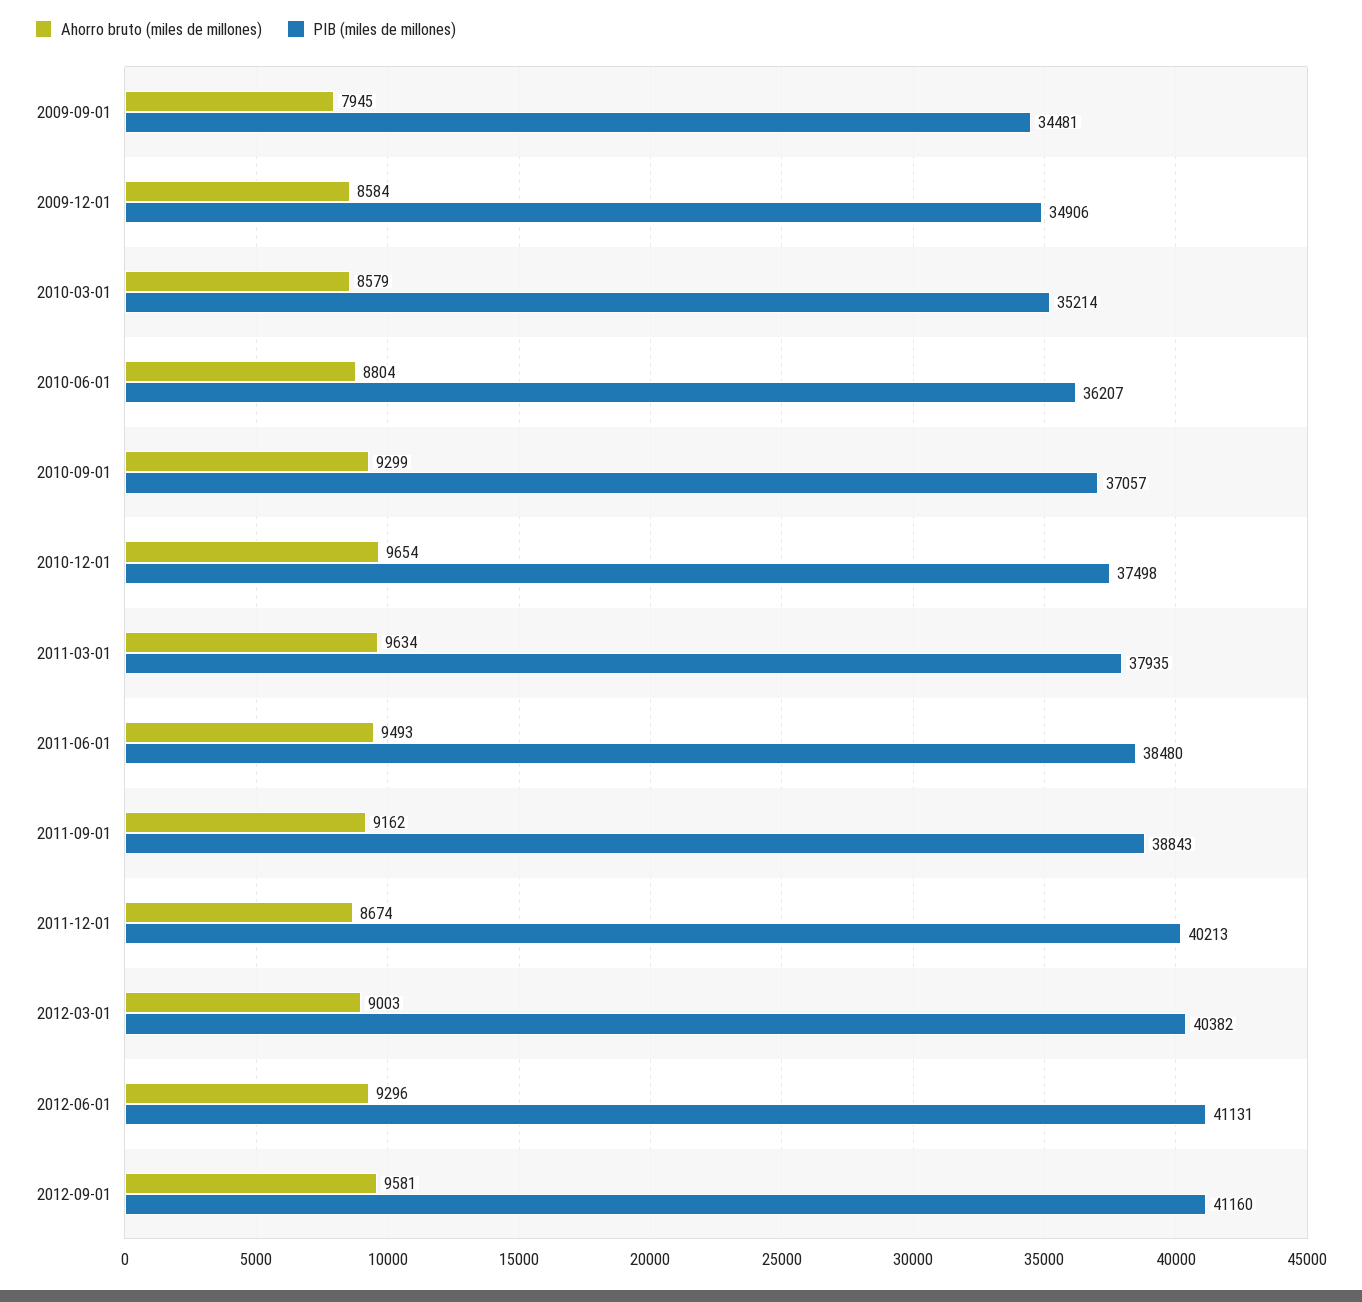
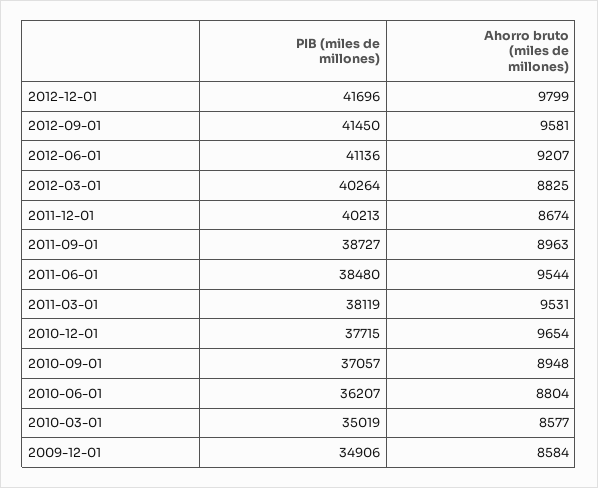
Ahorro bruto (miles de millones), 2009-09-01: 7945 -> none
PIB (miles de millones), 2009-09-01: 34481 -> none
Ahorro bruto (miles de millones), 2010-03-01: 8579 -> 8577
PIB (miles de millones), 2010-03-01: 35214 -> 35019
Ahorro bruto (miles de millones), 2010-09-01: 9299 -> 8948
PIB (miles de millones), 2010-12-01: 37498 -> 37715
Ahorro bruto (miles de millones), 2011-03-01: 9634 -> 9531
PIB (miles de millones), 2011-03-01: 37935 -> 38119
Ahorro bruto (miles de millones), 2011-06-01: 9493 -> 9544
Ahorro bruto (miles de millones), 2011-09-01: 9162 -> 8963
PIB (miles de millones), 2011-09-01: 38843 -> 38727
Ahorro bruto (miles de millones), 2012-03-01: 9003 -> 8825
PIB (miles de millones), 2012-03-01: 40382 -> 40264
Ahorro bruto (miles de millones), 2012-06-01: 9296 -> 9207
PIB (miles de millones), 2012-06-01: 41131 -> 41136
PIB (miles de millones), 2012-09-01: 41160 -> 41450
PIB (miles de millones), 2012-12-01: none -> 41696
Ahorro bruto (miles de millones), 2012-12-01: none -> 9799

